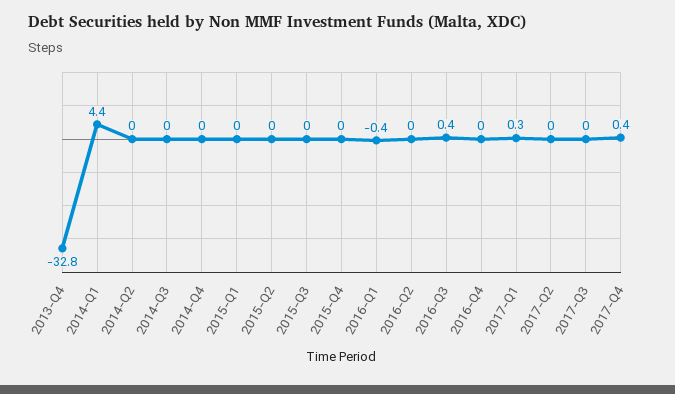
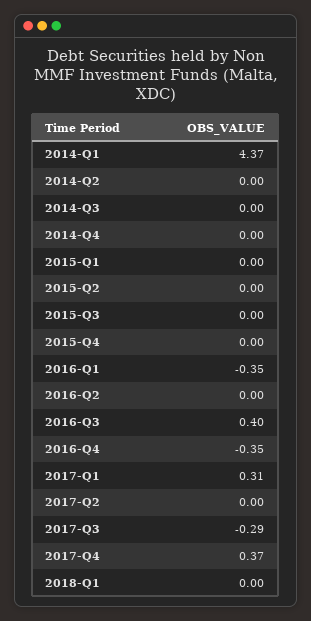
2013-Q4: -32.8 -> none
2016-Q4: 0 -> -0.35
2017-Q3: 0 -> -0.29
2018-Q1: none -> 0

